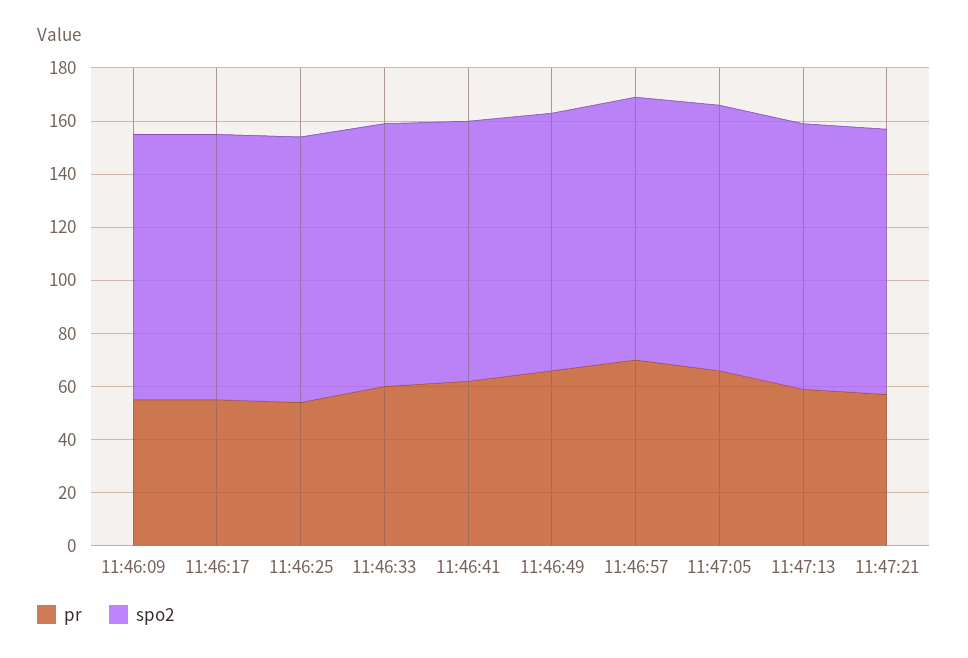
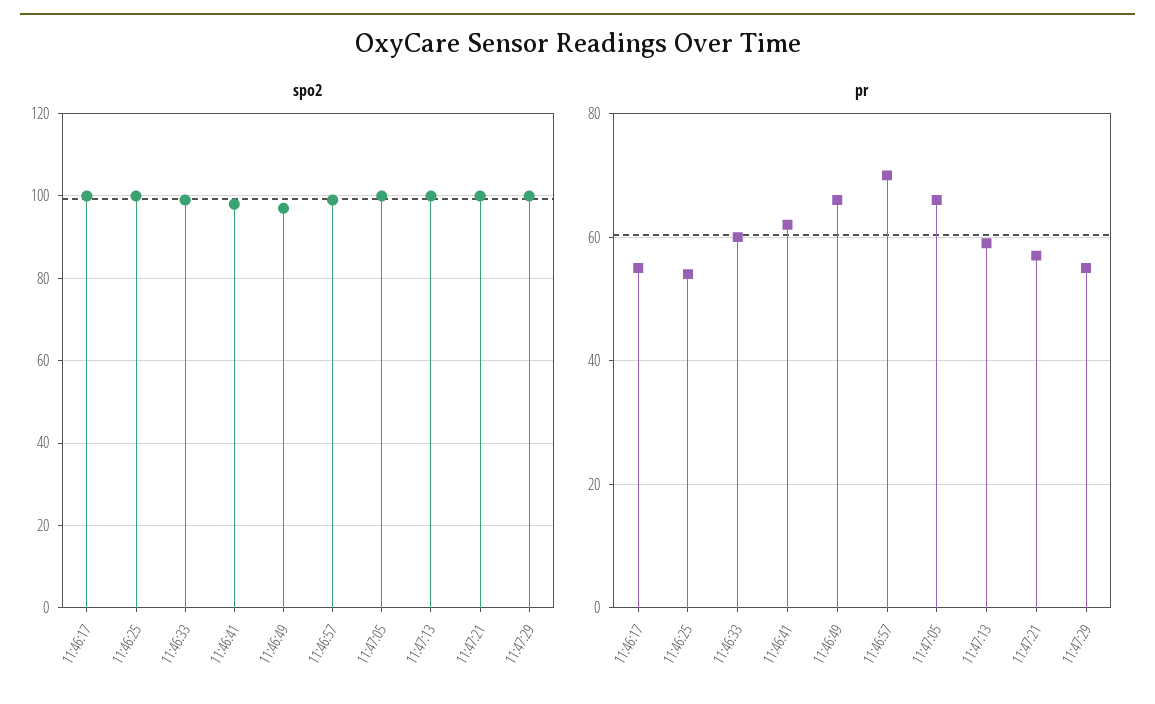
pr, 11:46:09: 55 -> none
spo2, 11:46:09: 100 -> none
spo2, 11:47:29: none -> 100
pr, 11:47:29: none -> 55

